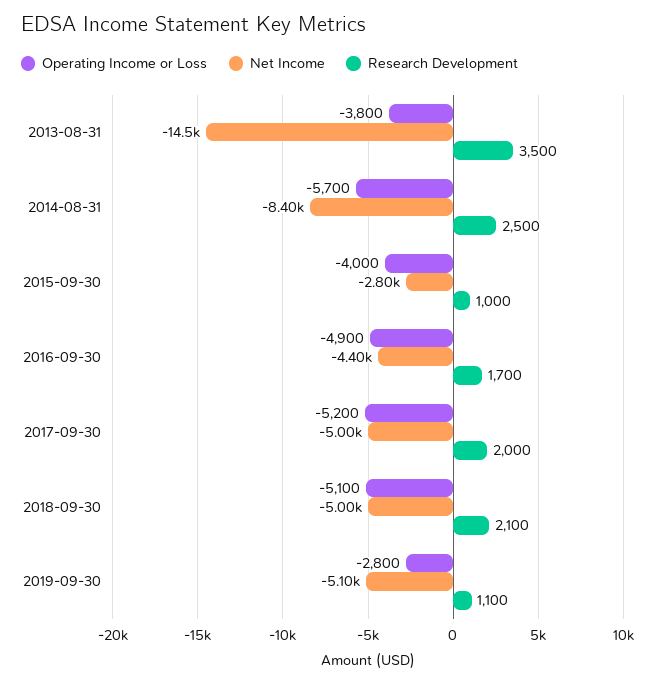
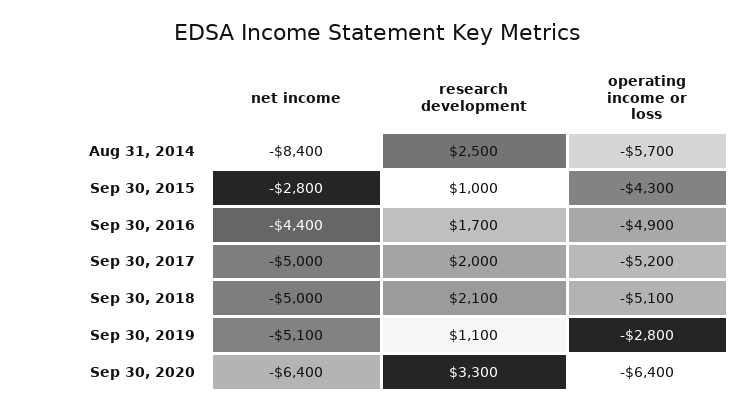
Operating Income or Loss, 2013-08-31: -3800 -> none
Net Income, 2013-08-31: -14500 -> none
Research Development, 2013-08-31: 3500 -> none
Operating Income or Loss, 2015-09-30: -4000 -> -4300
Net Income, Sep 30, 2020: none -> -6400
Research Development, Sep 30, 2020: none -> 3300
Operating Income or Loss, Sep 30, 2020: none -> -6400

